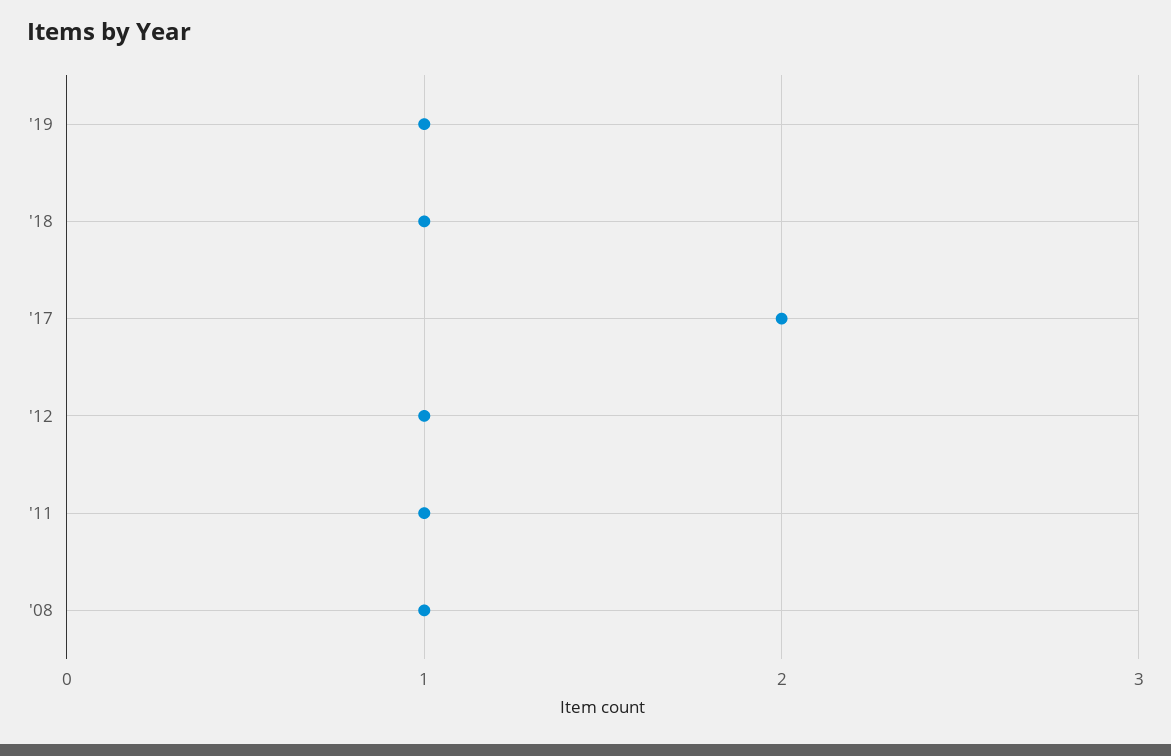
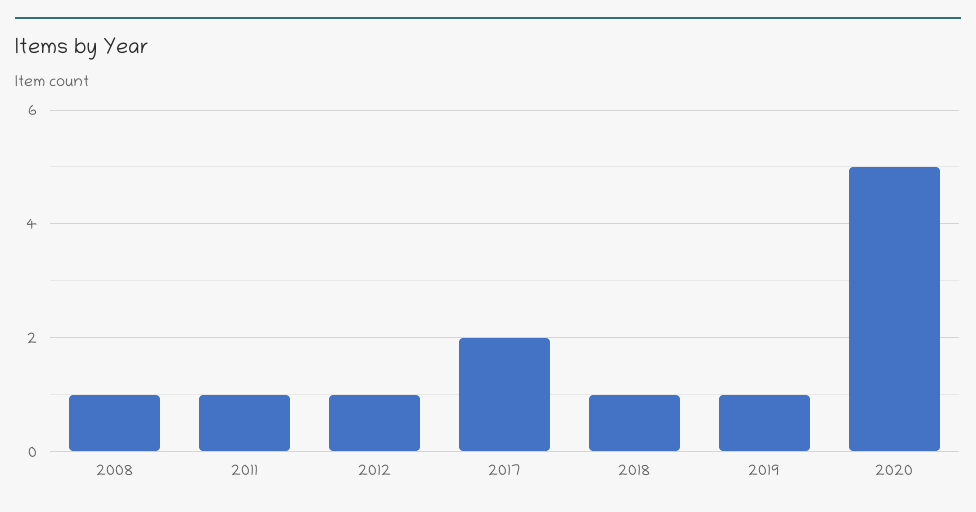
2020: none -> 5

